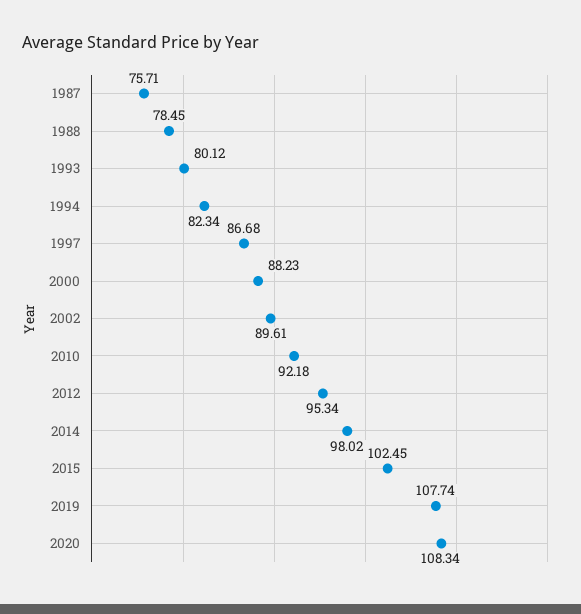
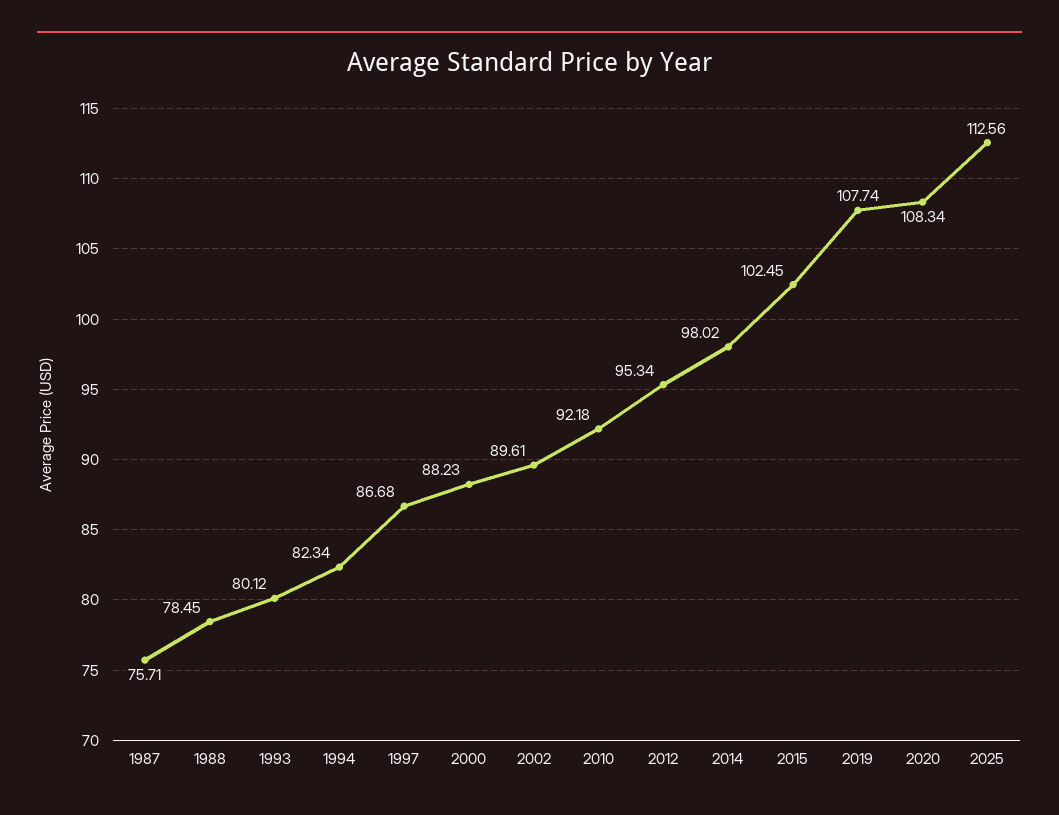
2025: none -> 112.56

